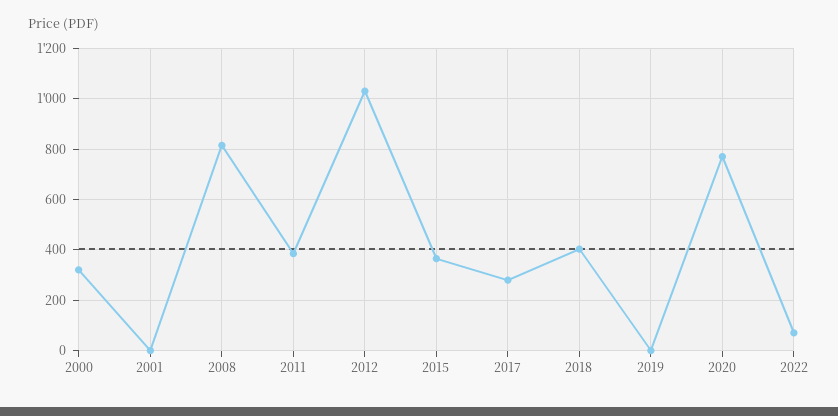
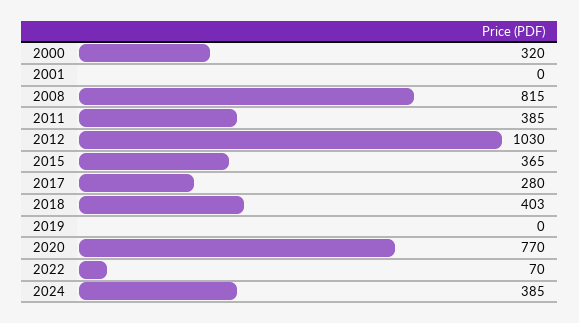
2024: none -> 385

